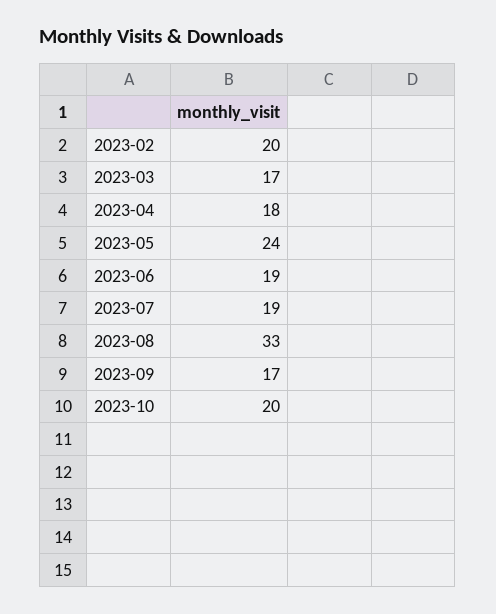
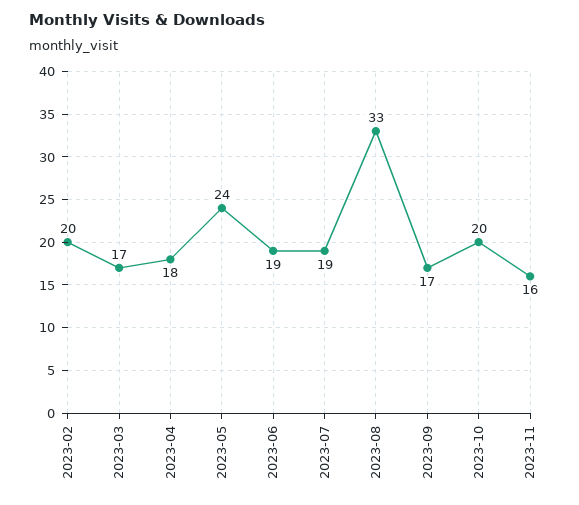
2023-11: none -> 16

